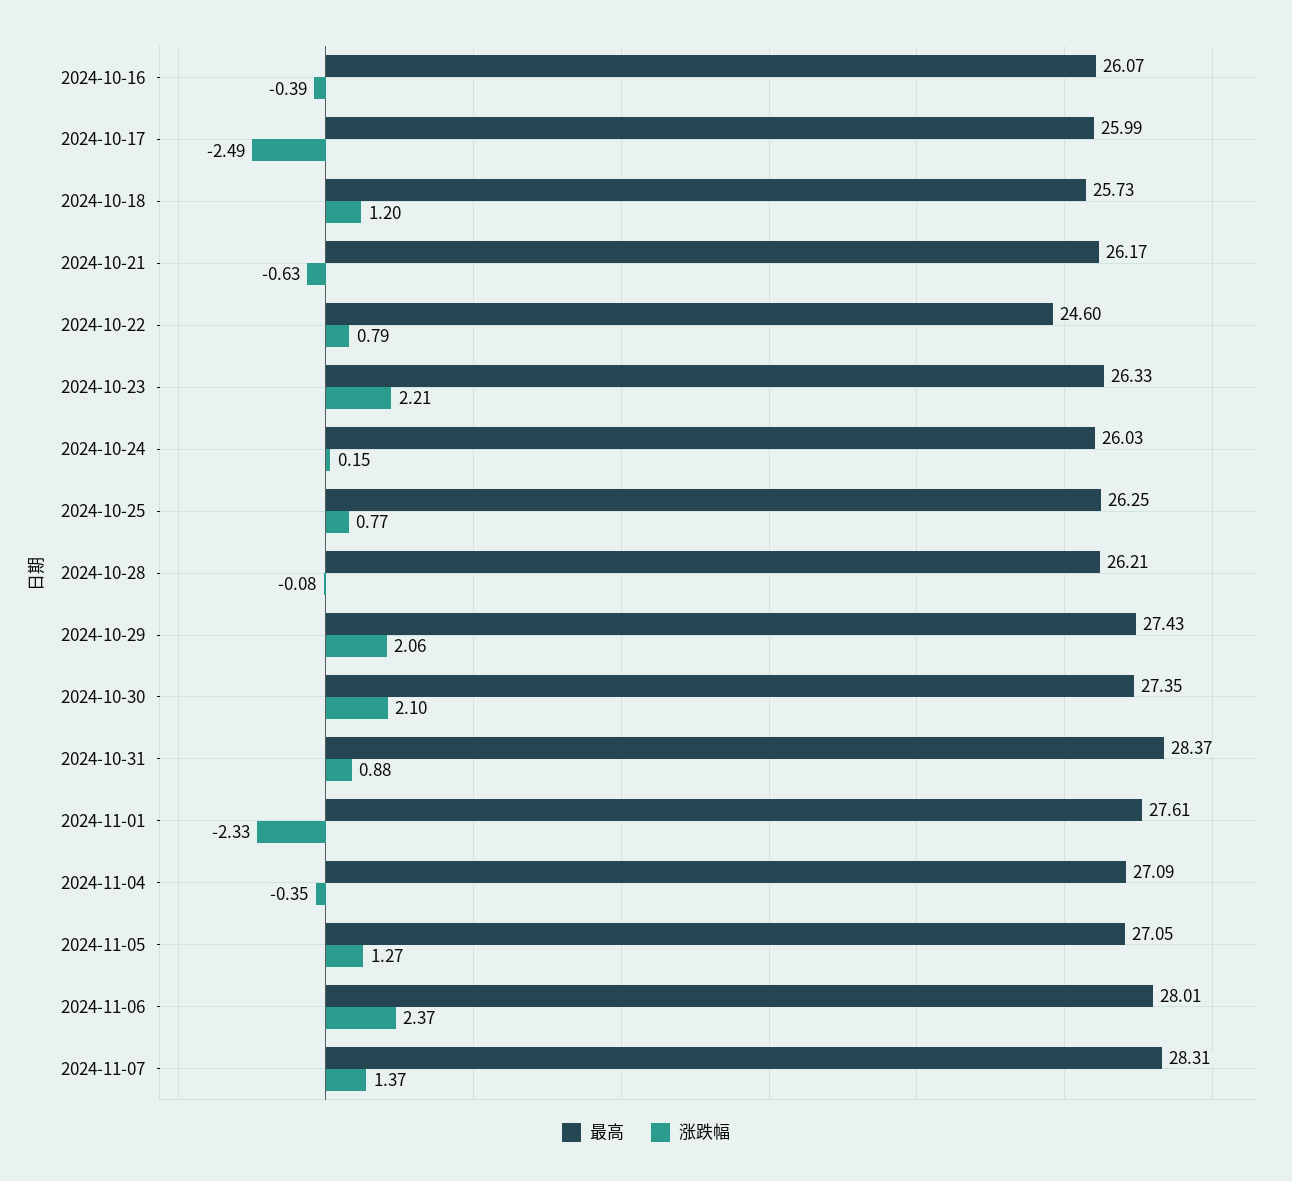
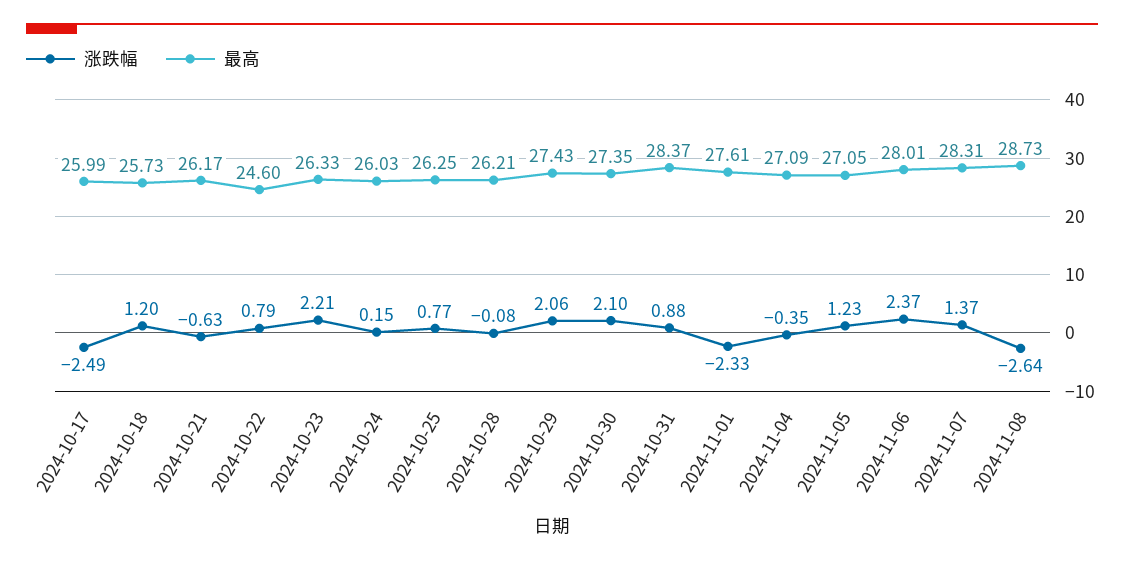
最高, 2024-10-16: 26.07 -> none
涨跌幅, 2024-10-16: -0.39 -> none
涨跌幅, 2024-11-05: 1.27 -> 1.23
涨跌幅, 2024-11-08: none -> -2.64
最高, 2024-11-08: none -> 28.73

